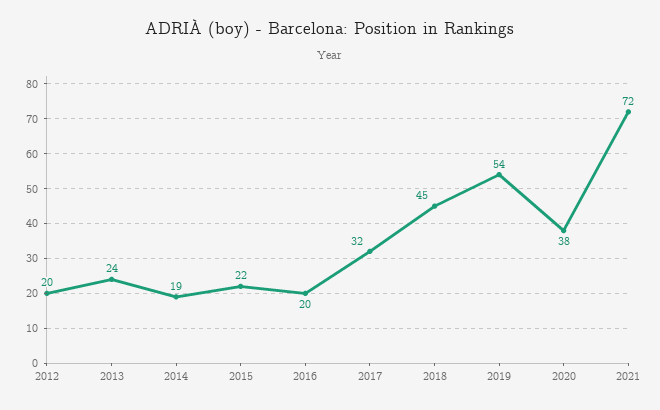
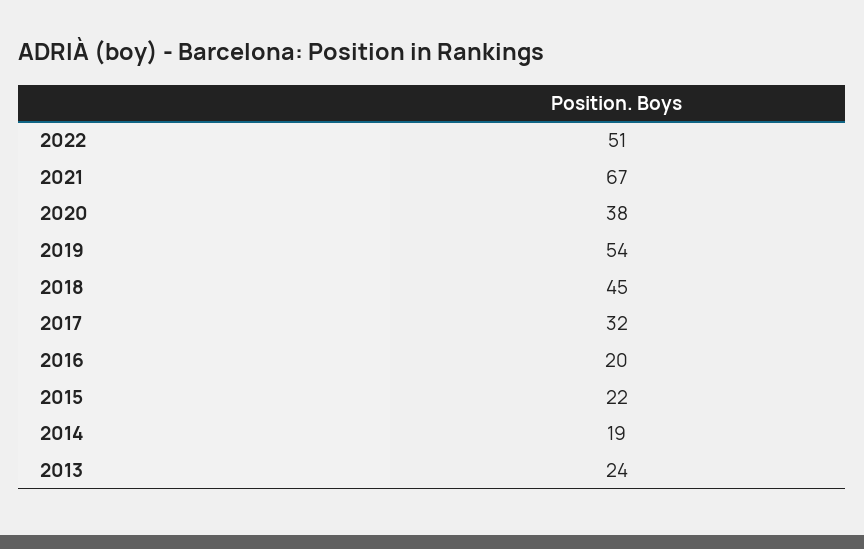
2012: 20 -> none
2021: 72 -> 67
2022: none -> 51

